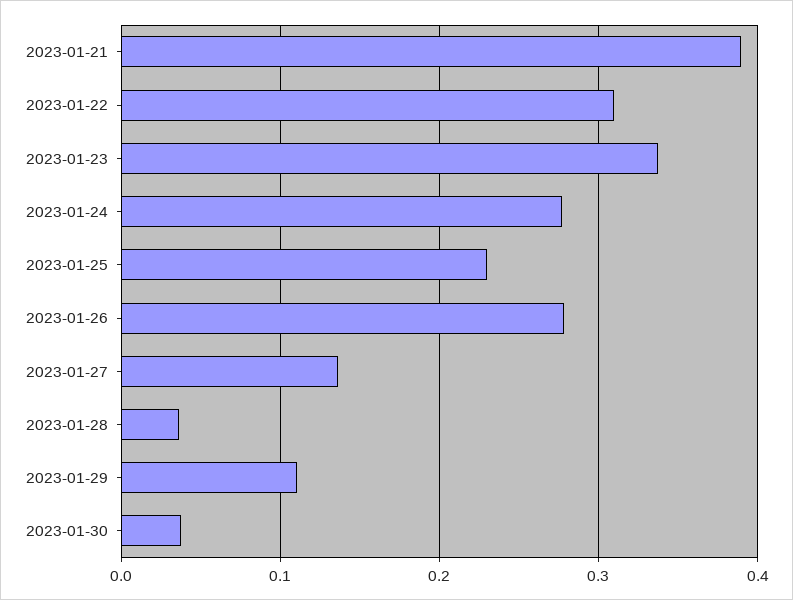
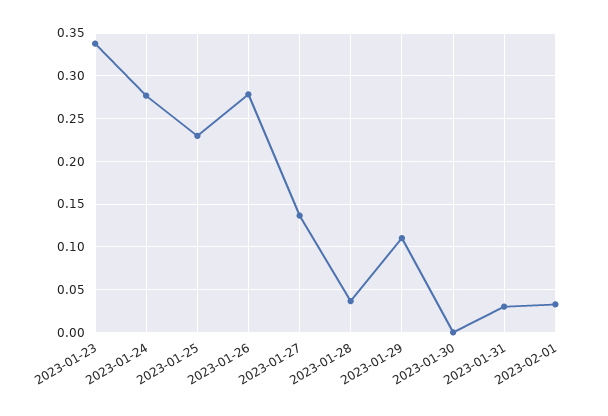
2023-01-21: 0.39 -> none
2023-01-22: 0.31 -> none
2023-01-30: 0.04 -> 0
2023-01-31: none -> 0.03
2023-02-01: none -> 0.03

